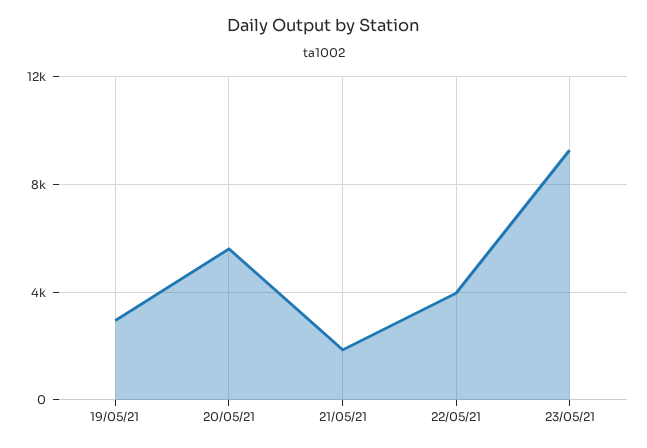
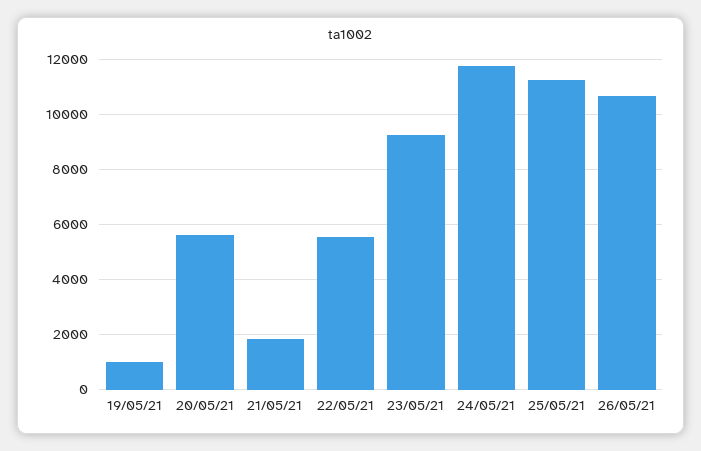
19/05/21: 3000 -> 1000
22/05/21: 4000 -> 5500
24/05/21: none -> 11750
25/05/21: none -> 11250
26/05/21: none -> 10750

